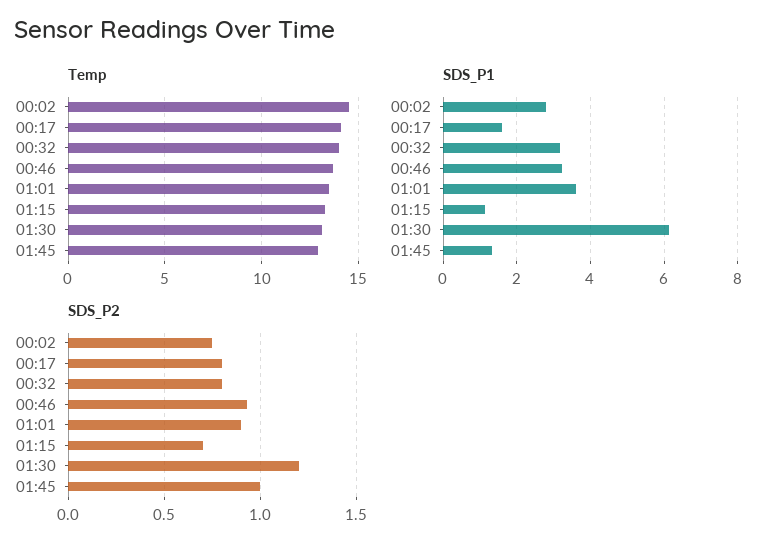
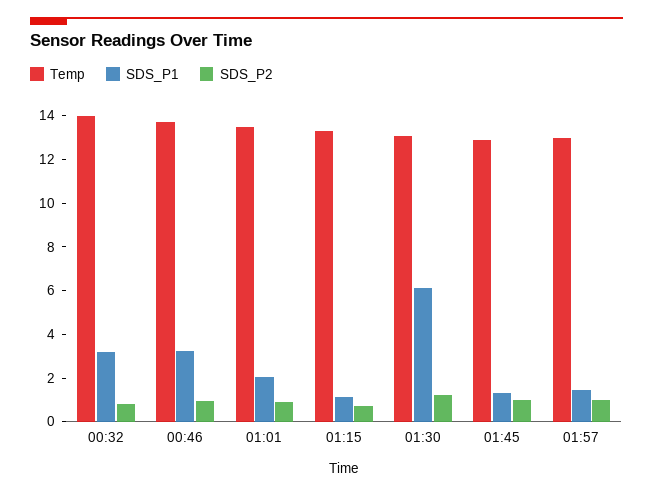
Temp, 00:02: 14.5 -> none
Temp, 00:17: 14 -> none
SDS_P1, 00:02: 2.8 -> none
SDS_P1, 00:17: 1.6 -> none
SDS_P1, 01:01: 3.6 -> 2
SDS_P2, 00:02: 0.75 -> none
SDS_P2, 00:17: 0.8 -> none
Temp, 01:57: none -> 13
SDS_P1, 01:57: none -> 1.5
SDS_P2, 01:57: none -> 1

